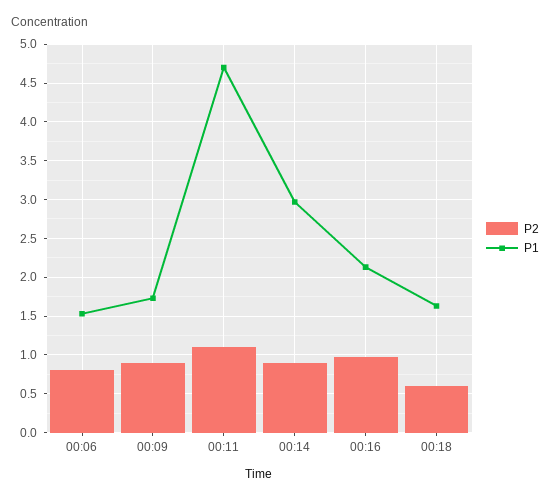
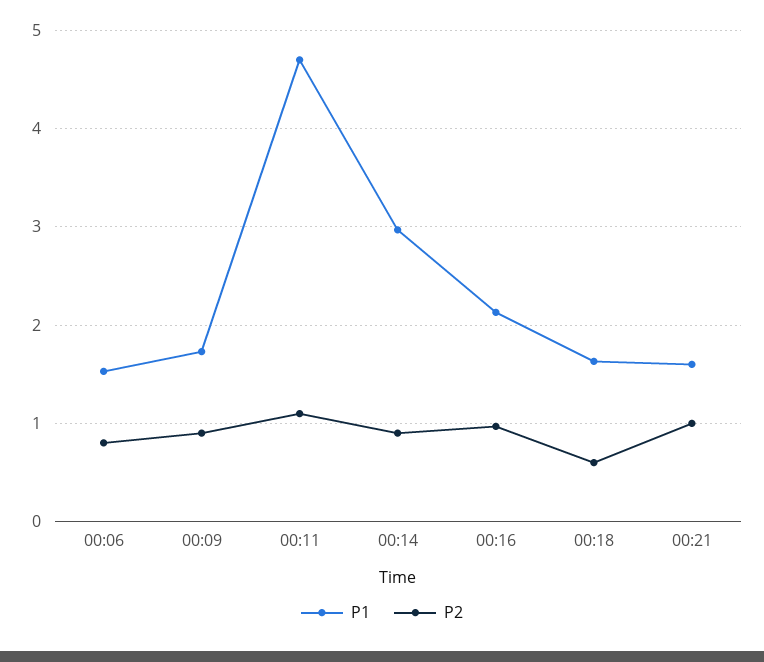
P1, 00:21: none -> 1.6
P2, 00:21: none -> 1

